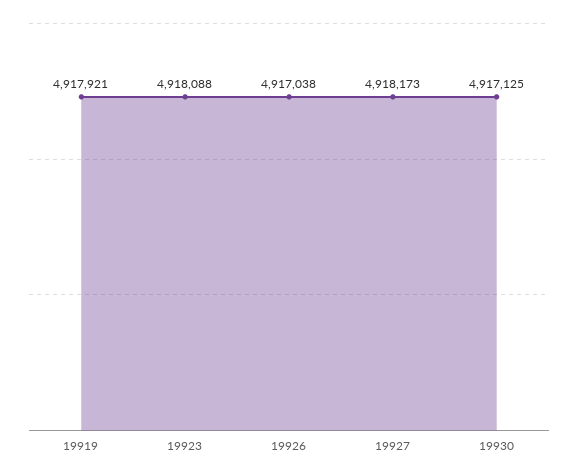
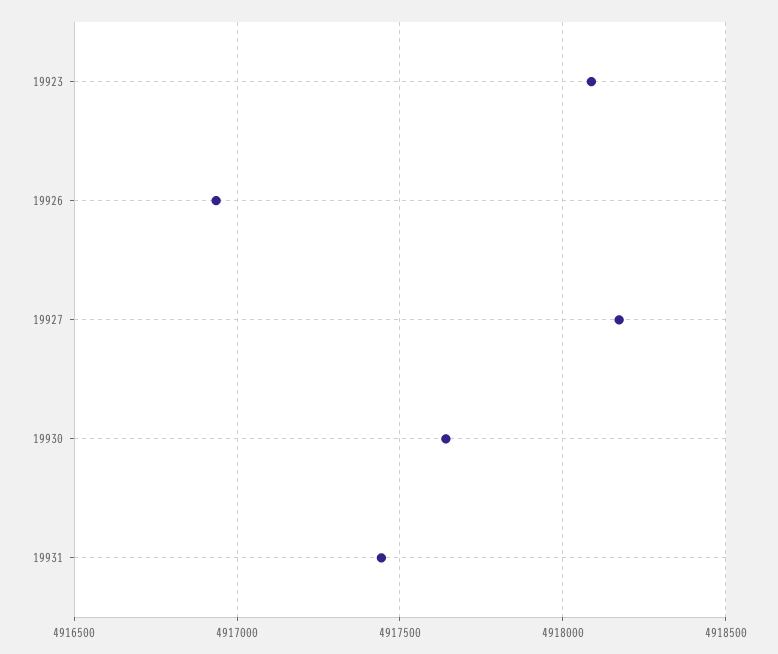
19919: 4917921 -> none
19926: 4917038 -> 4916950
19930: 4917125 -> 4917650
19931: none -> 4917450

